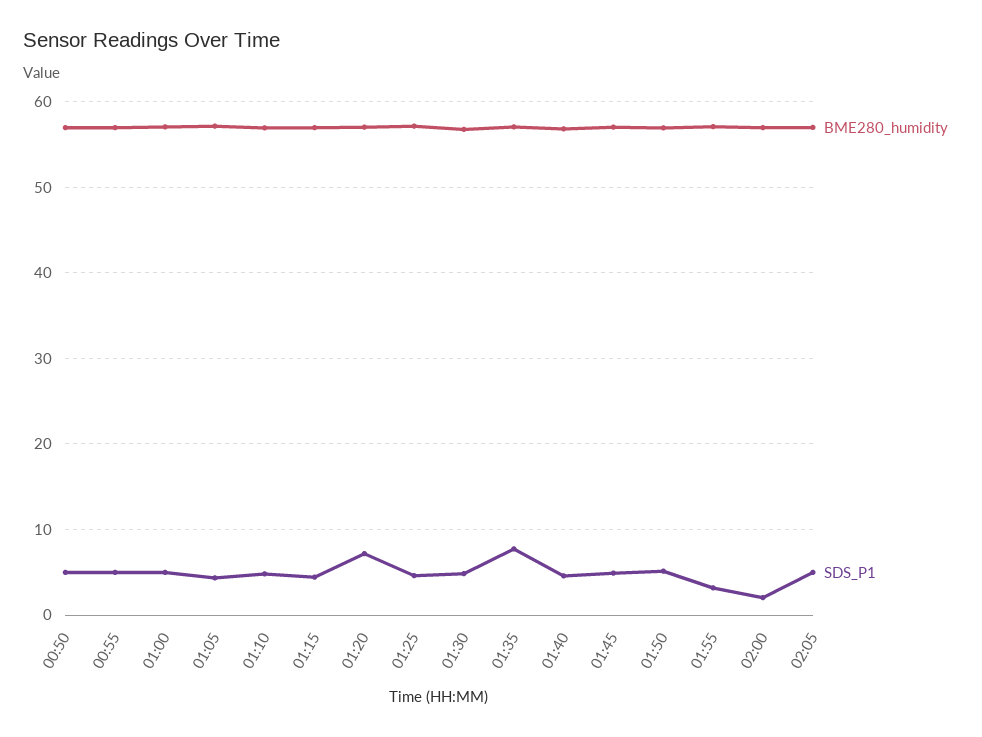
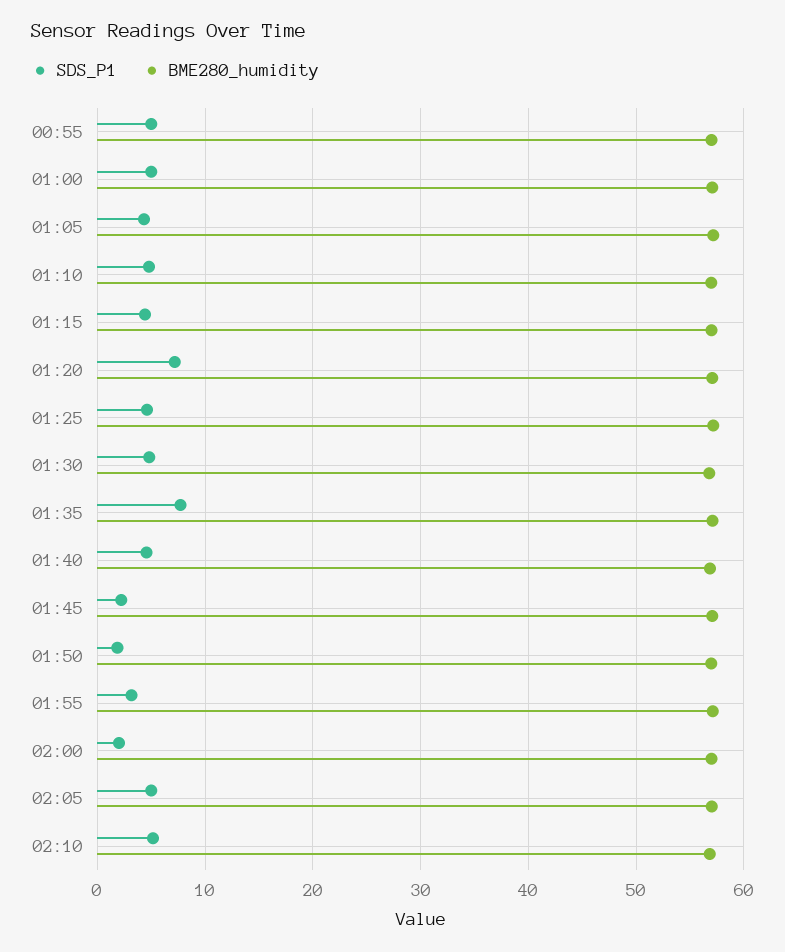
BME280_humidity, 00:50: 57 -> none
SDS_P1, 00:50: 5 -> none
SDS_P1, 01:45: 5 -> 2
SDS_P1, 01:50: 5 -> 2
SDS_P1, 02:10: none -> 5
BME280_humidity, 02:10: none -> 57

